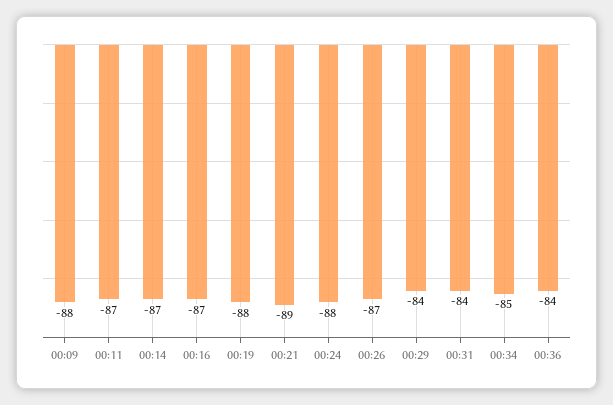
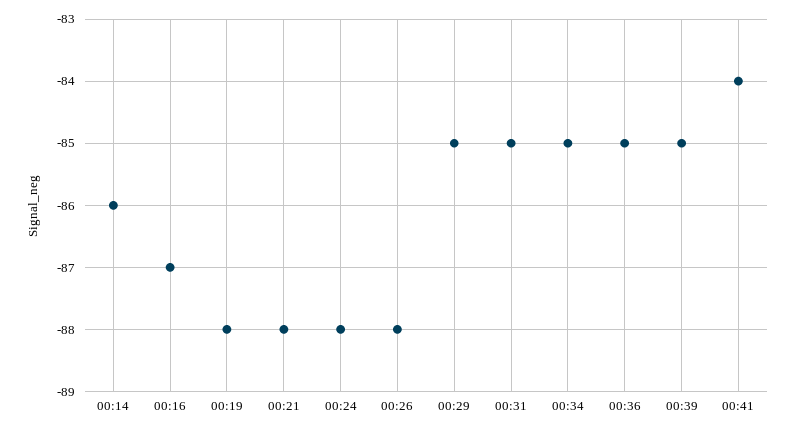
00:09: -88 -> none
00:11: -87 -> none
00:14: -87 -> -86
00:21: -89 -> -88
00:26: -87 -> -88
00:29: -84 -> -85
00:31: -84 -> -85
00:36: -84 -> -85
00:39: none -> -85
00:41: none -> -84

